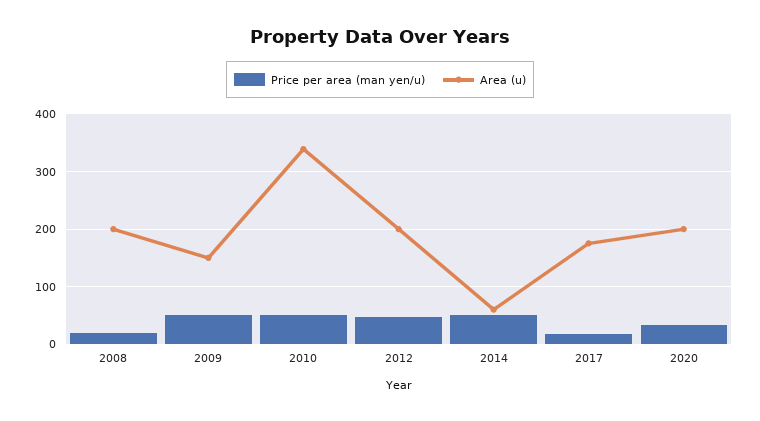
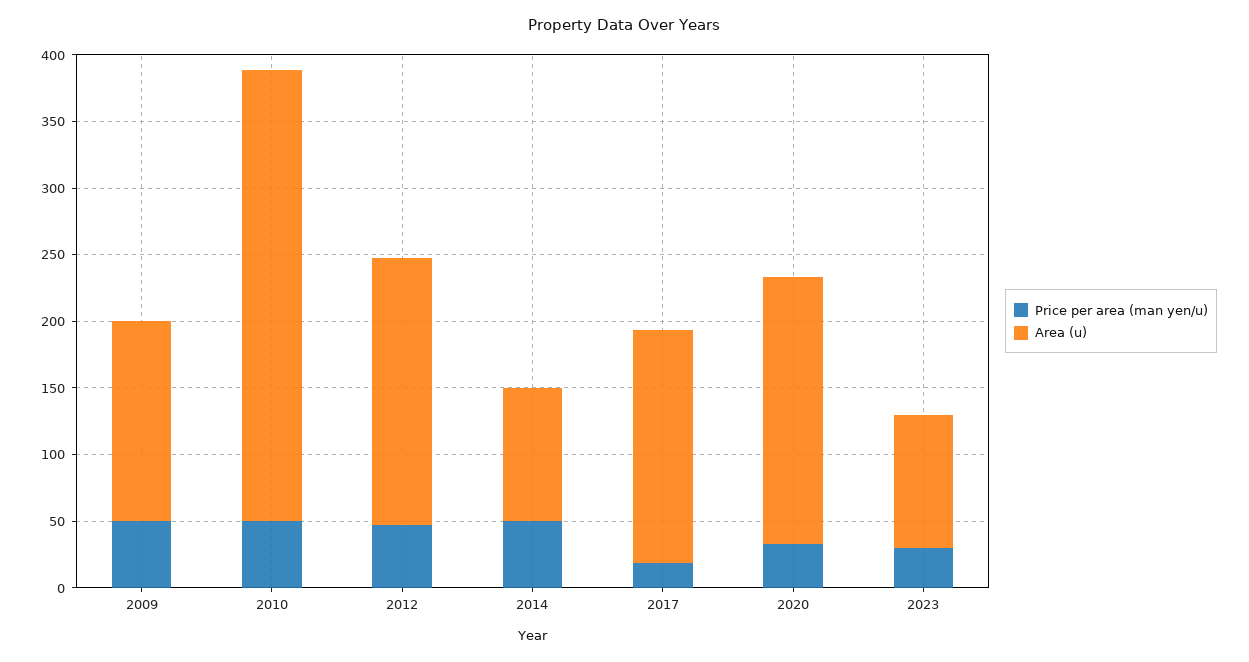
Price per area (man yen/u), 2008: 20 -> none
Area (u), 2008: 200 -> none
Area (u), 2014: 60 -> 100
Price per area (man yen/u), 2023: none -> 30
Area (u), 2023: none -> 100

